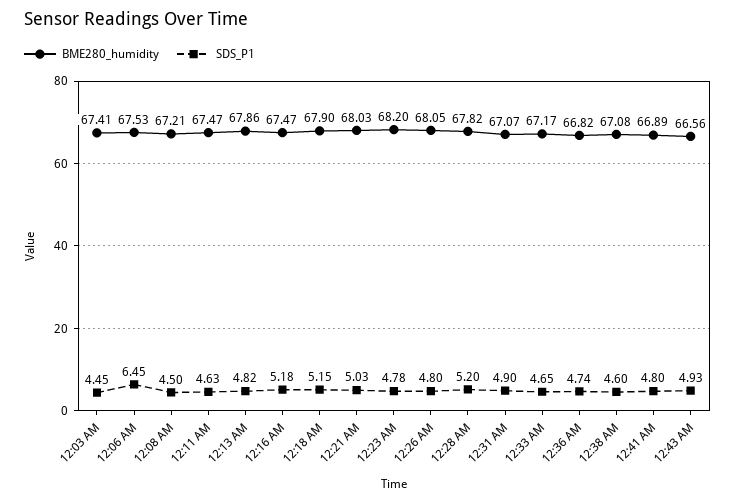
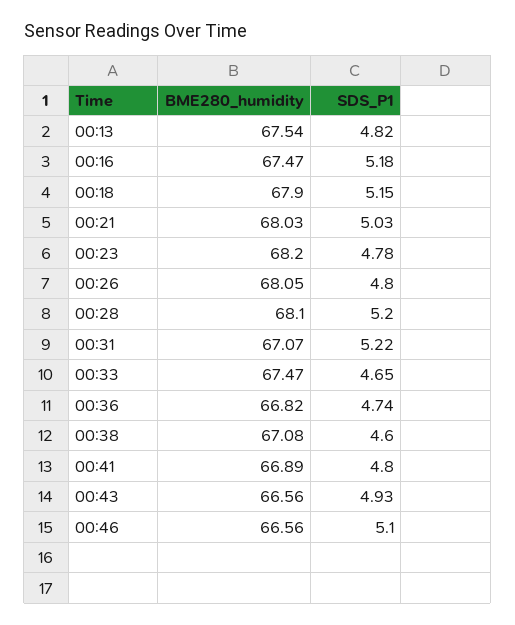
BME280_humidity, 12:03 AM: 67.41 -> none
SDS_P1, 12:03 AM: 4.45 -> none
BME280_humidity, 12:06 AM: 67.53 -> none
SDS_P1, 12:06 AM: 6.45 -> none
BME280_humidity, 12:08 AM: 67.21 -> none
SDS_P1, 12:08 AM: 4.5 -> none
BME280_humidity, 12:11 AM: 67.47 -> none
SDS_P1, 12:11 AM: 4.63 -> none
BME280_humidity, 12:13 AM: 67.86 -> 67.54
BME280_humidity, 12:28 AM: 67.82 -> 68.1
SDS_P1, 12:31 AM: 4.9 -> 5.22
BME280_humidity, 12:33 AM: 67.17 -> 67.47
BME280_humidity, 00:46: none -> 66.56
SDS_P1, 00:46: none -> 5.1

